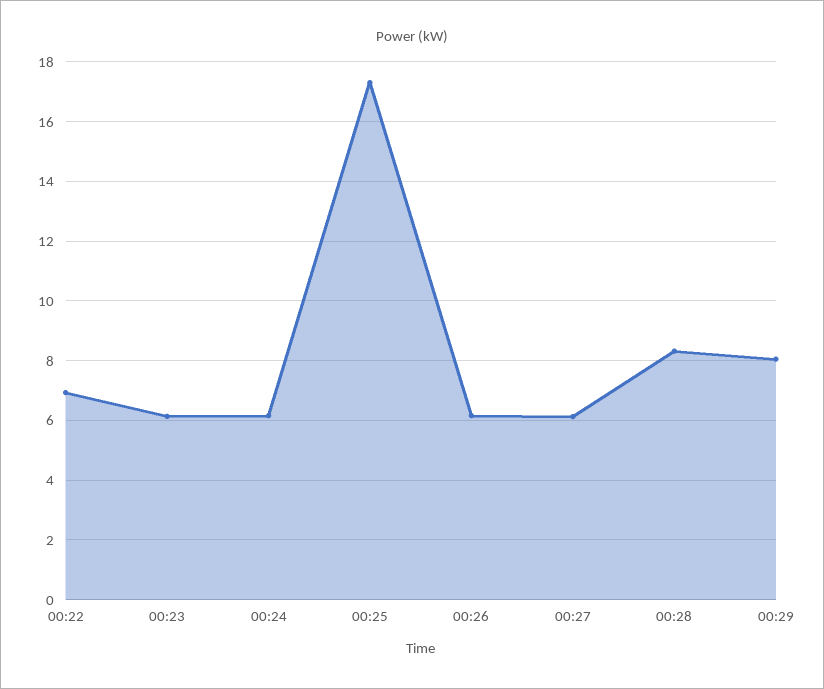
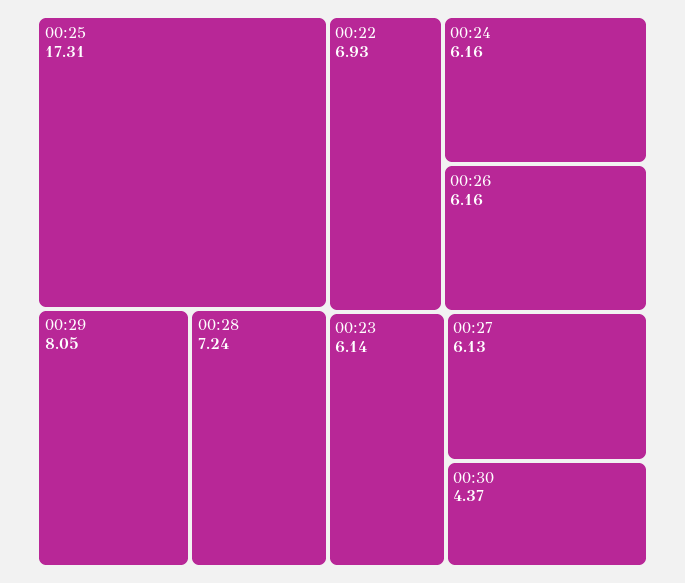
00:28: 8.25 -> 7.24
00:30: none -> 4.37

